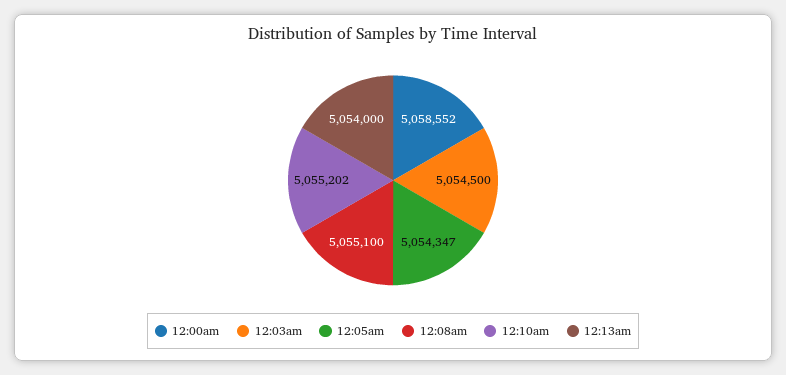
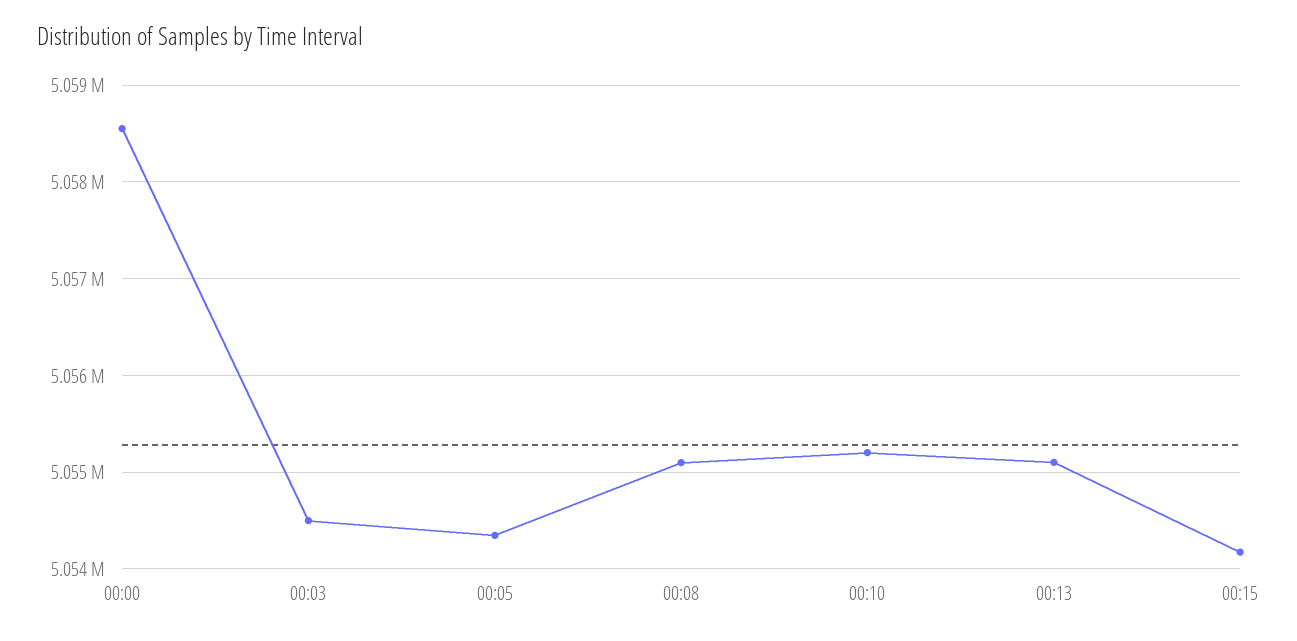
12:13am: 5054000 -> 5055100
00:15: none -> 5054200

